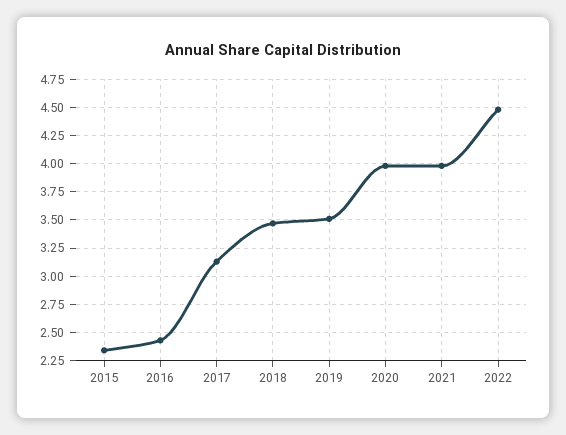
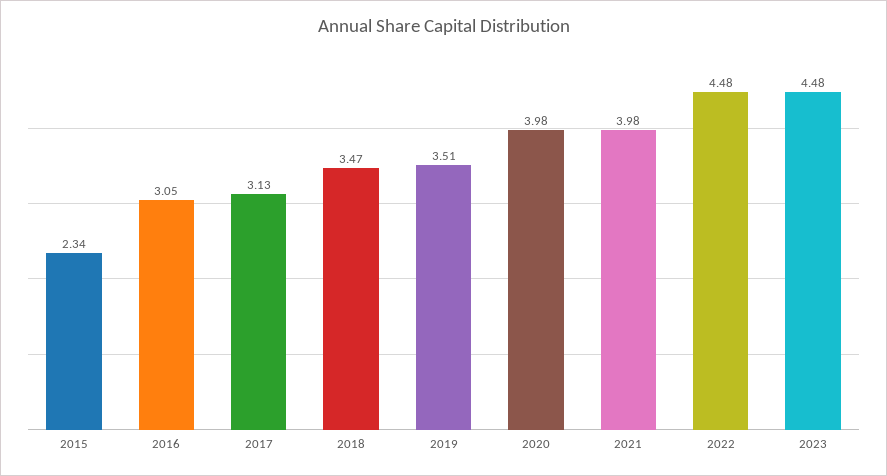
2016: 2.5 -> 3.05
2023: none -> 4.48

